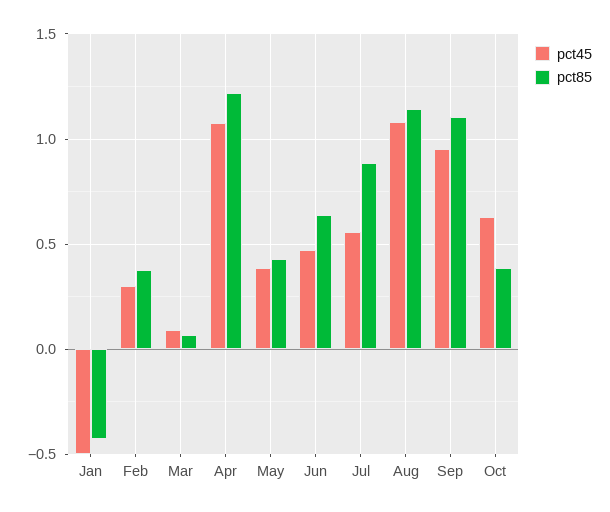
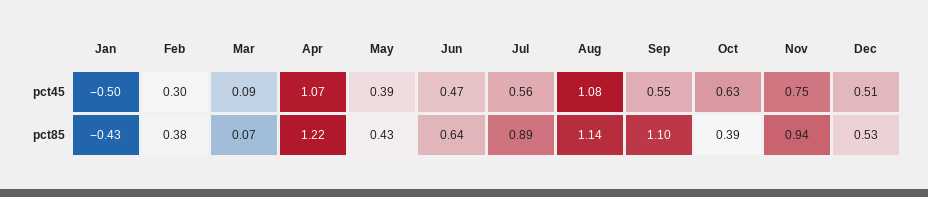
pct45, Sep: 0.95 -> 0.55
pct45, Nov: none -> 0.75
pct45, Dec: none -> 0.51
pct85, Nov: none -> 0.94
pct85, Dec: none -> 0.53

